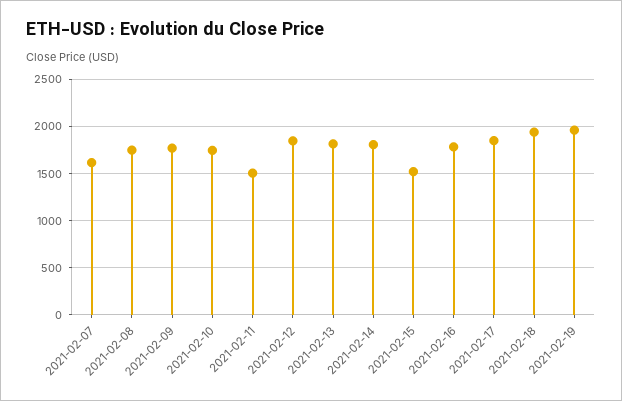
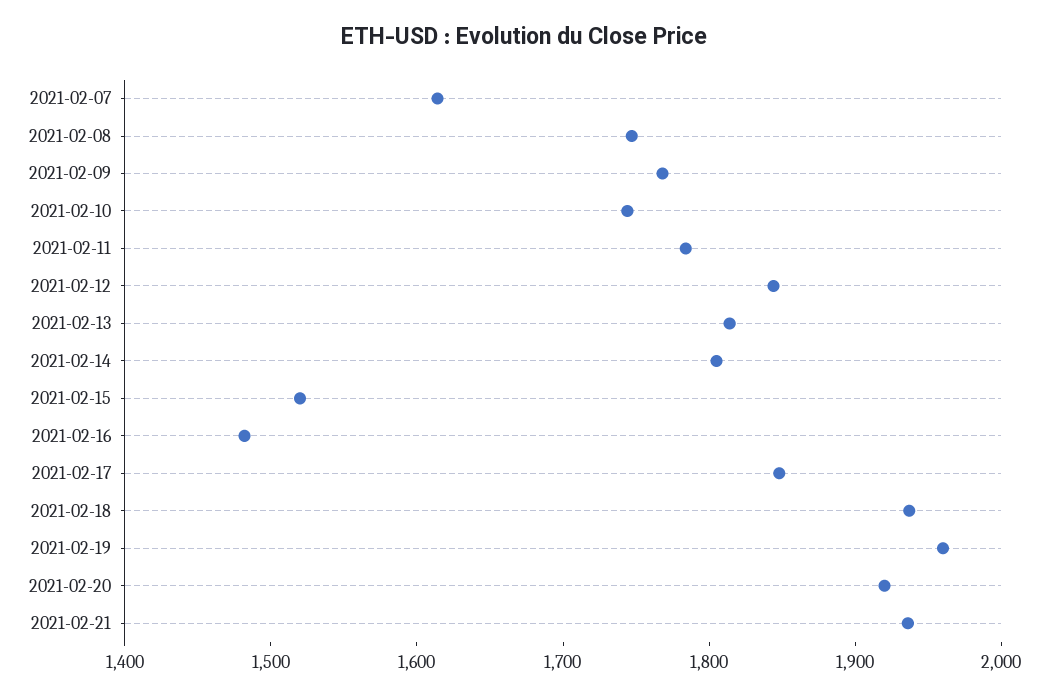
2021-02-11: 1500 -> 1780
2021-02-16: 1800 -> 1480
2021-02-20: none -> 1920
2021-02-21: none -> 1940

